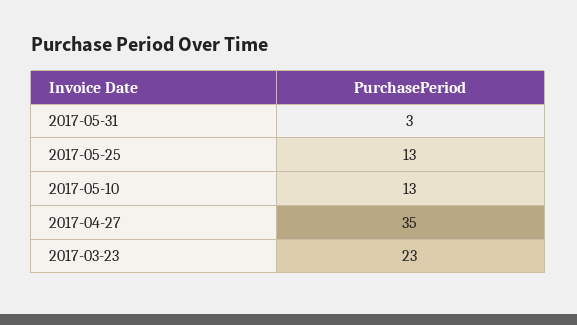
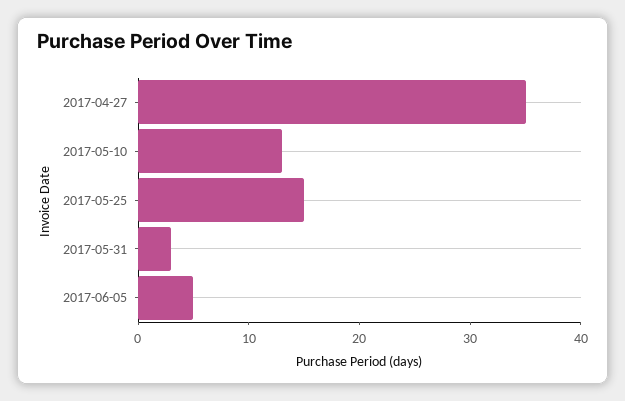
2017-05-25: 13 -> 15
2017-03-23: 23 -> none
2017-06-05: none -> 5

